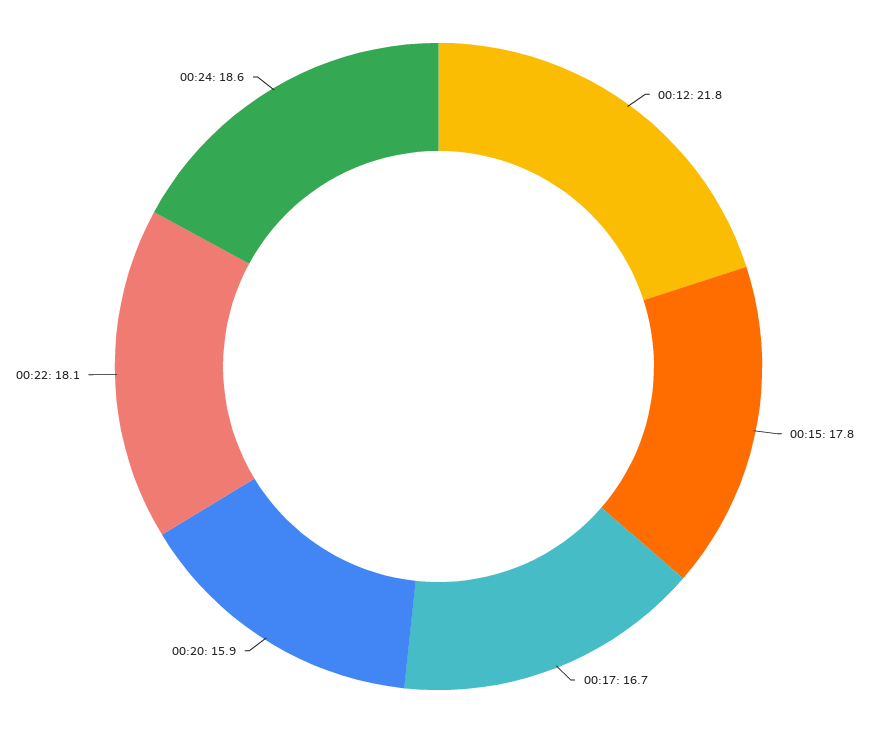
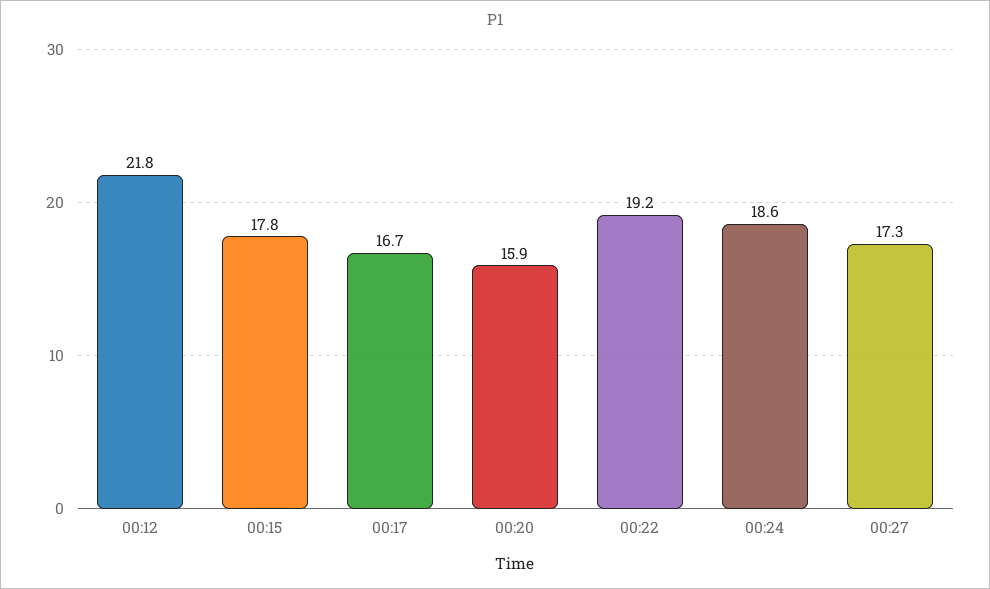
00:22: 18.1 -> 19.2
00:27: none -> 17.3

